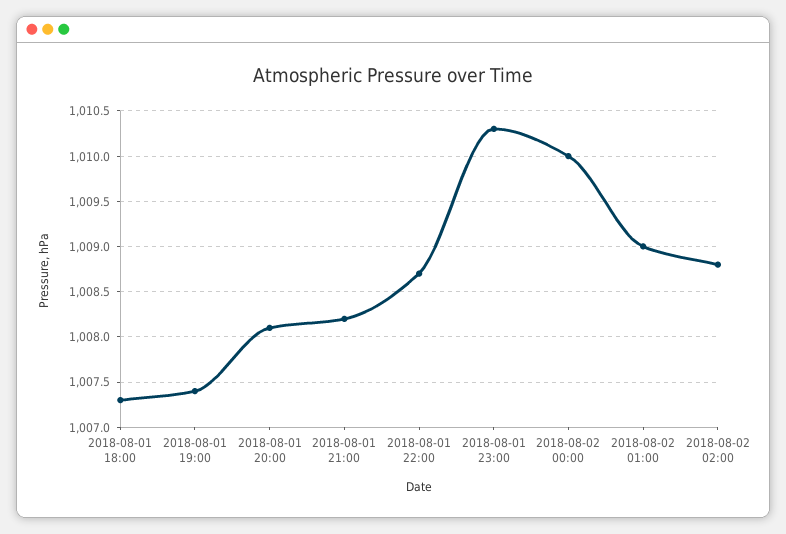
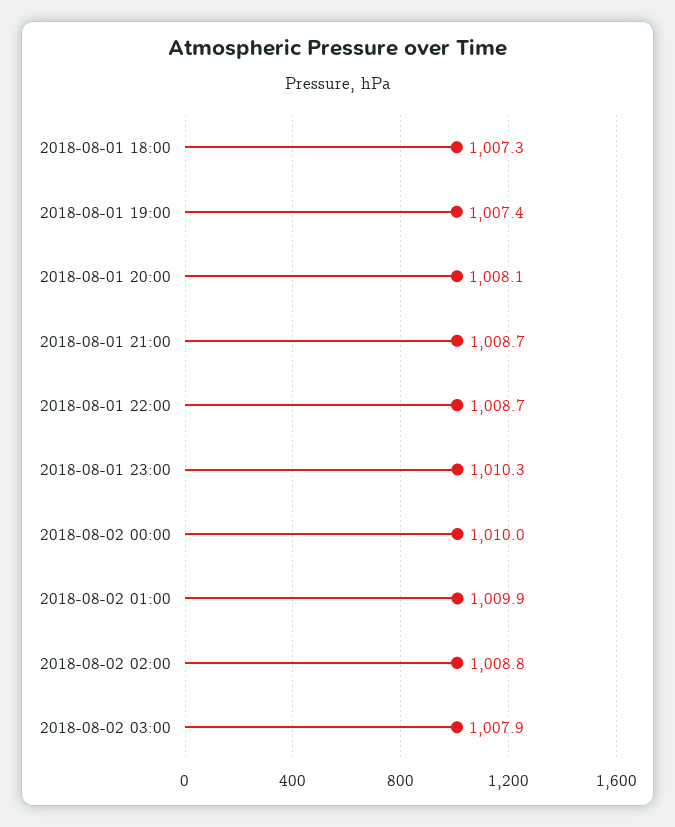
2018-08-01 21:00: 1008.2 -> 1008.7
2018-08-02 01:00: 1009 -> 1009.9
2018-08-02 03:00: none -> 1007.9

